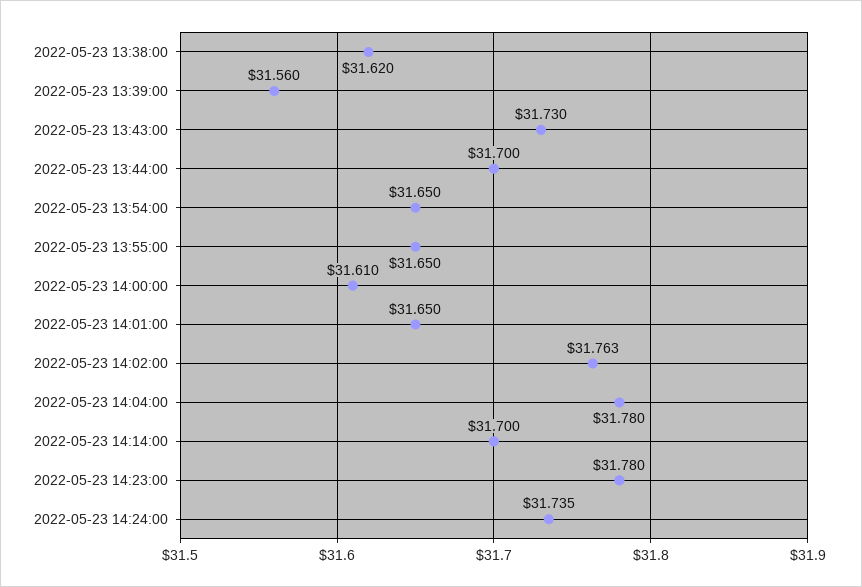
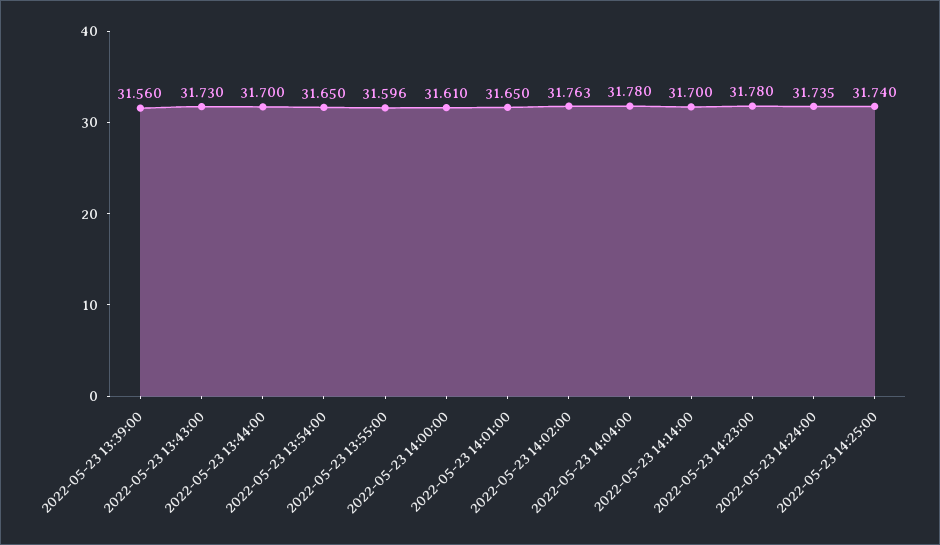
2022-05-23 13:38:00: 31.62 -> none
2022-05-23 13:55:00: 31.65 -> 31.596
2022-05-23 14:25:00: none -> 31.74

